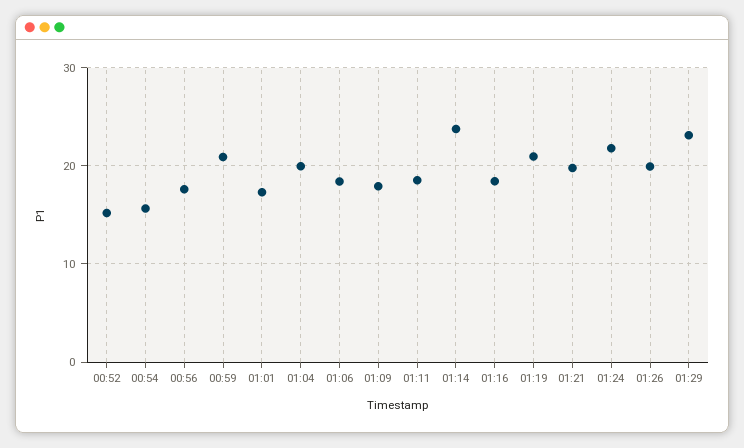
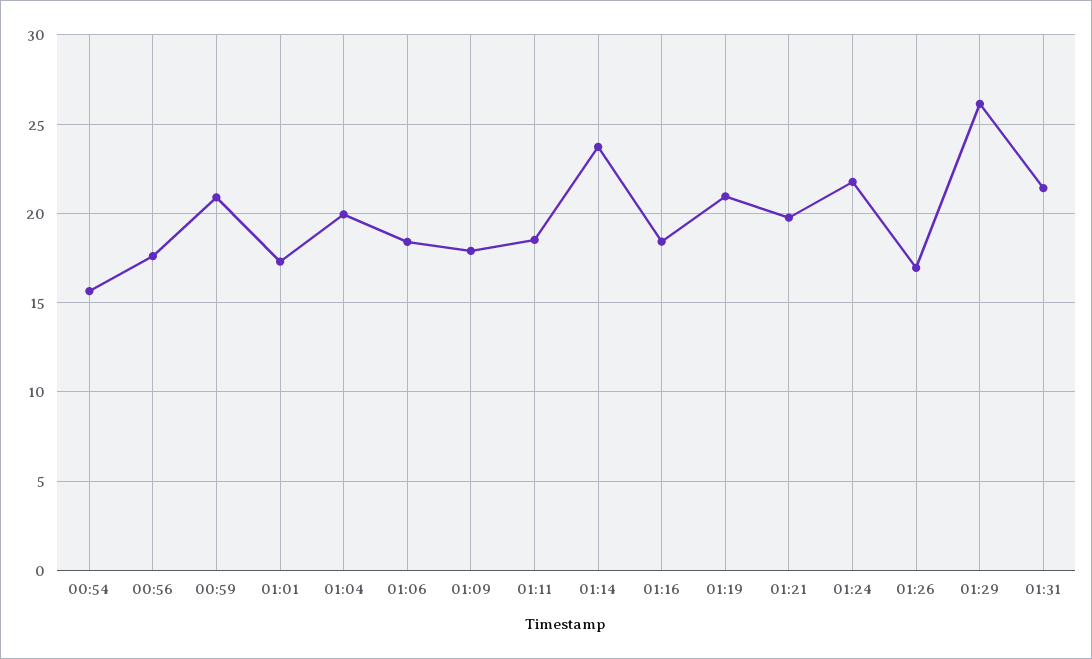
00:52: 15 -> none
01:26: 20 -> 17
01:29: 23 -> 26
01:31: none -> 21.5

